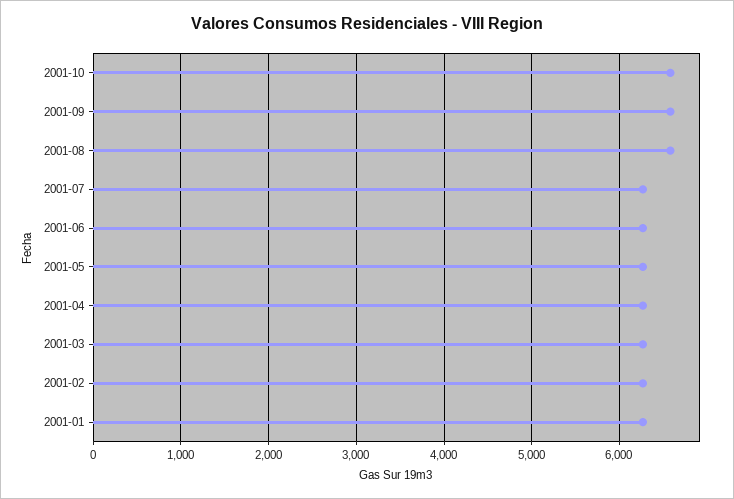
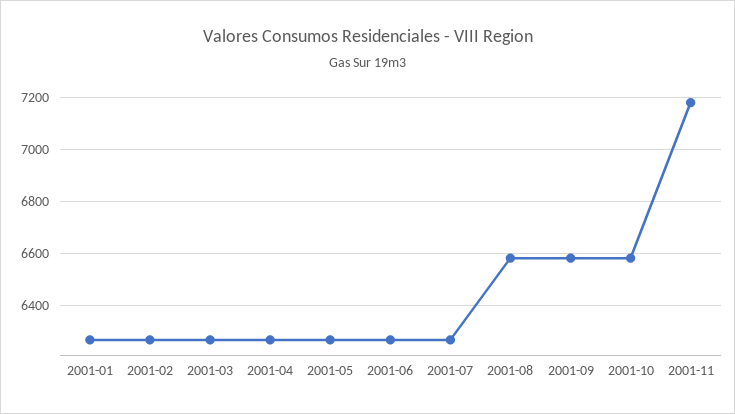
2001-11: none -> 7175

